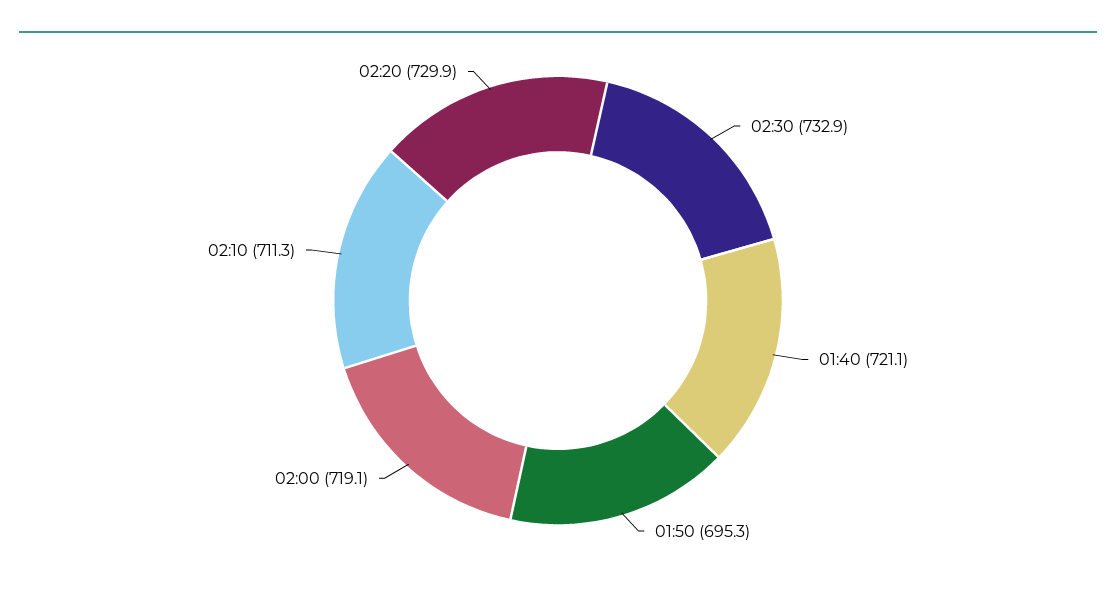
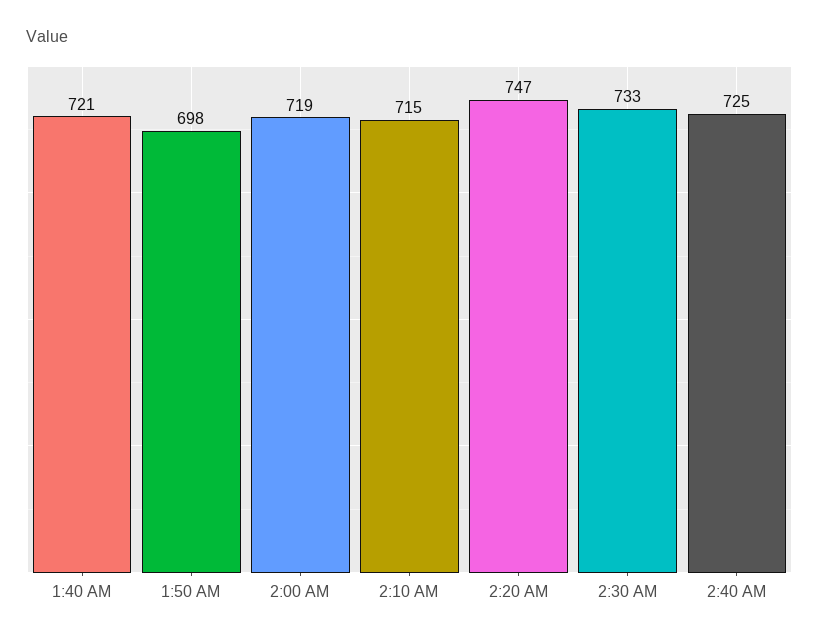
01:50: 695.3 -> 698
02:10: 711.3 -> 715
02:20: 729.9 -> 747
2:40 AM: none -> 725

